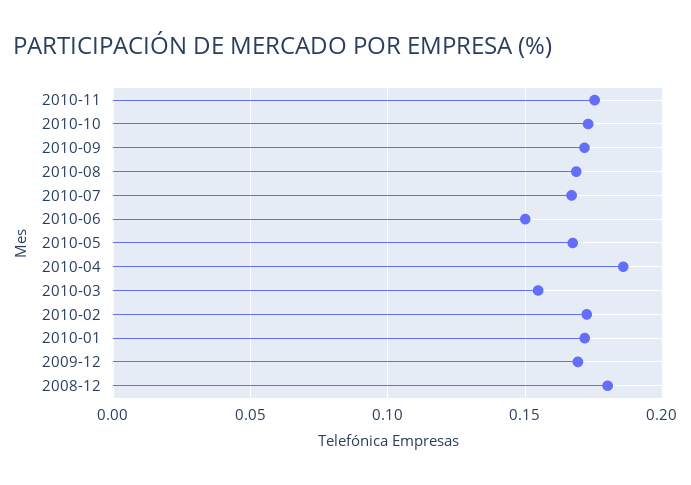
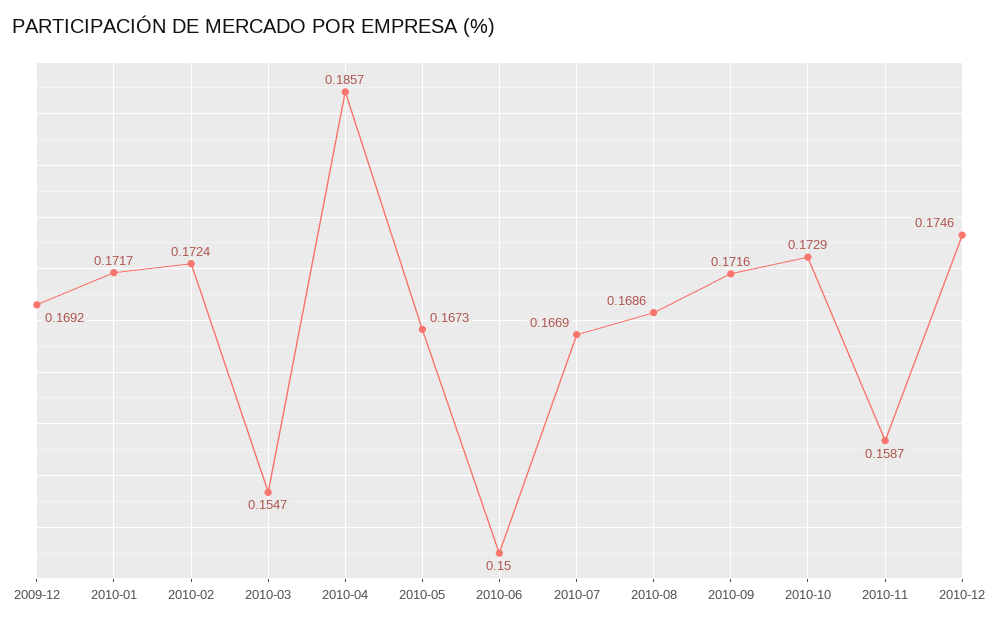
2010-11: 0.175 -> 0.1587
2008-12: 0.18 -> none
2010-12: none -> 0.1746

